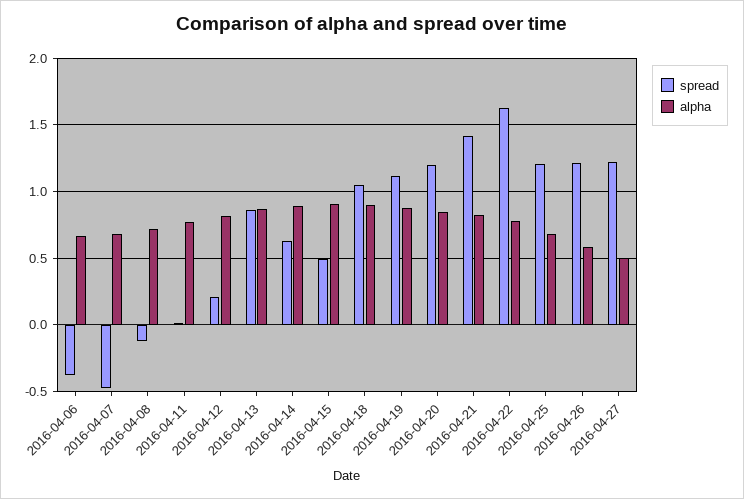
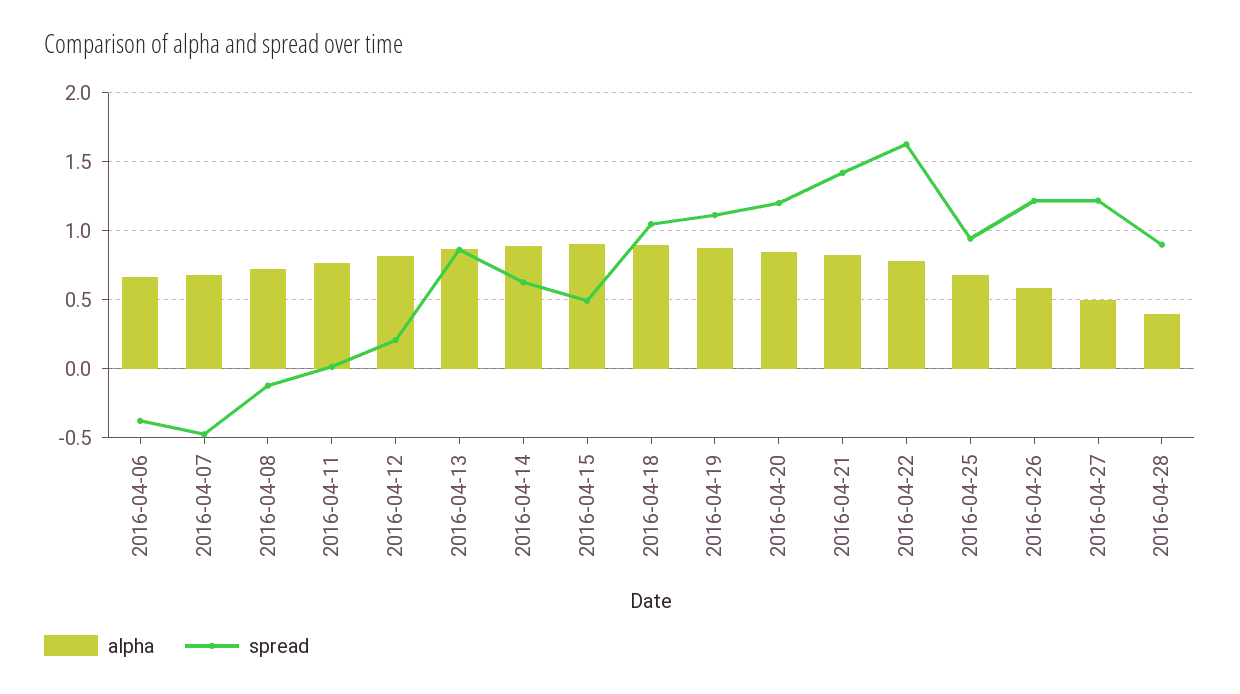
spread, 2016-04-25: 1.2 -> 0.95
alpha, 2016-04-28: none -> 0.4
spread, 2016-04-28: none -> 0.9

